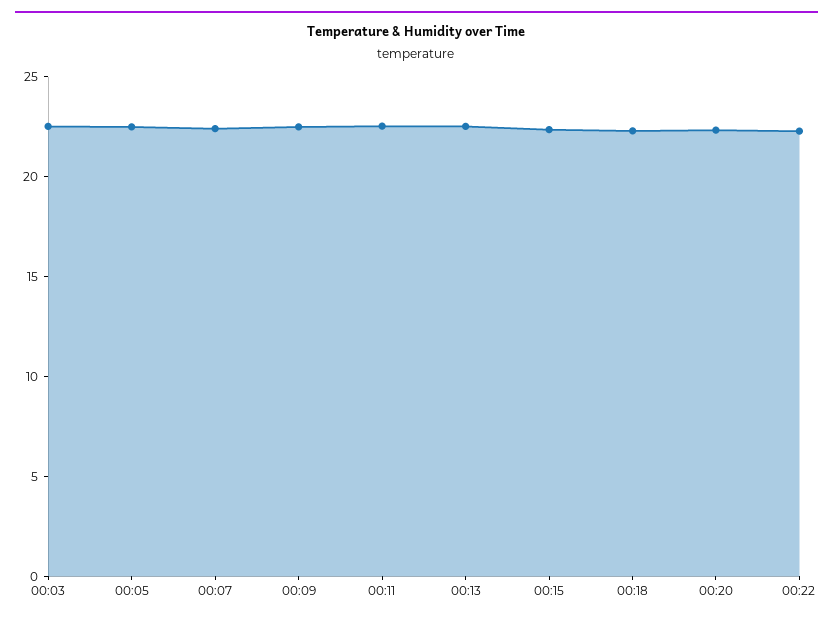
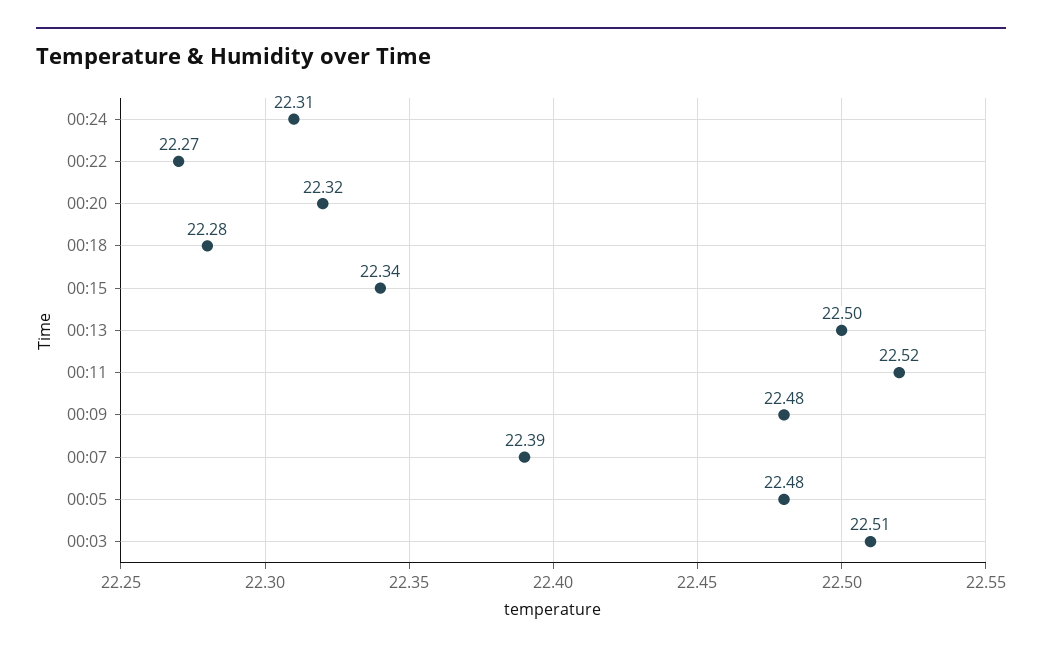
00:24: none -> 22.31

